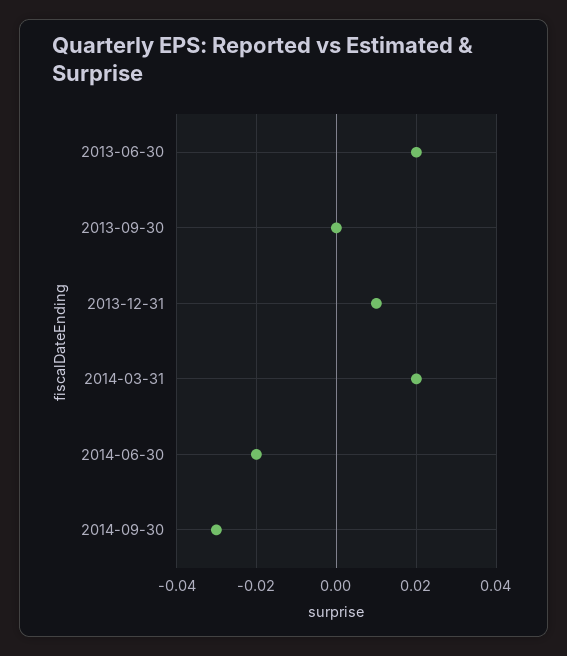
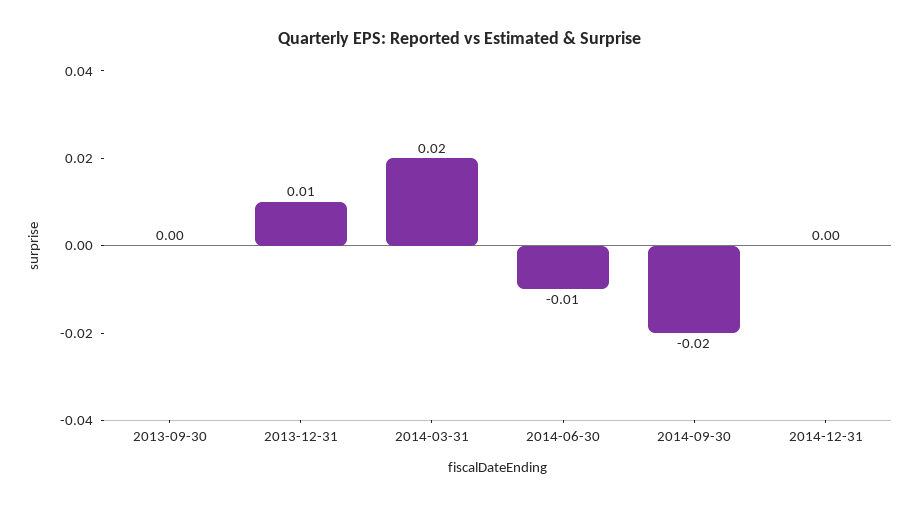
2013-06-30: 0.02 -> none
2014-06-30: -0.02 -> -0.01
2014-09-30: -0.03 -> -0.02
2014-12-31: none -> 0

